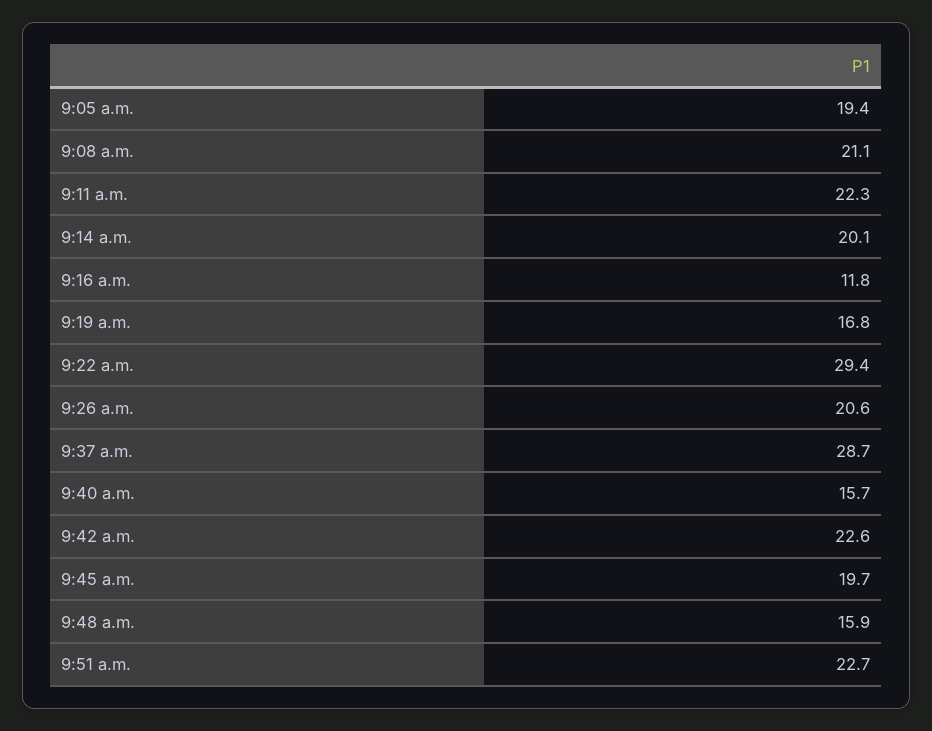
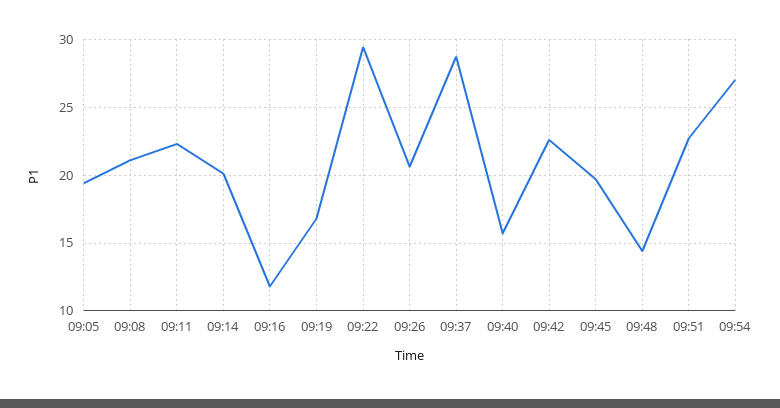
9:48 a.m.: 15.9 -> 14.5
09:54: none -> 27

